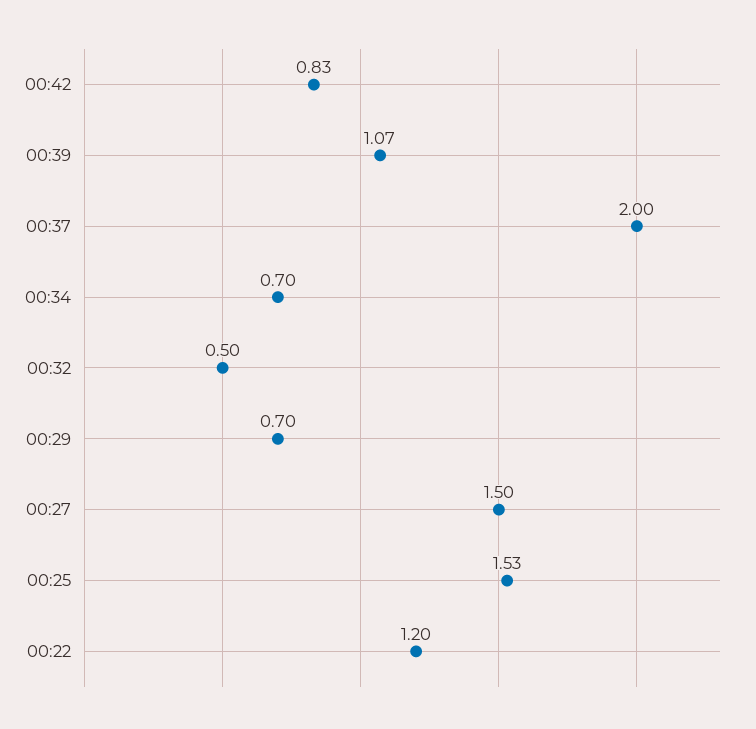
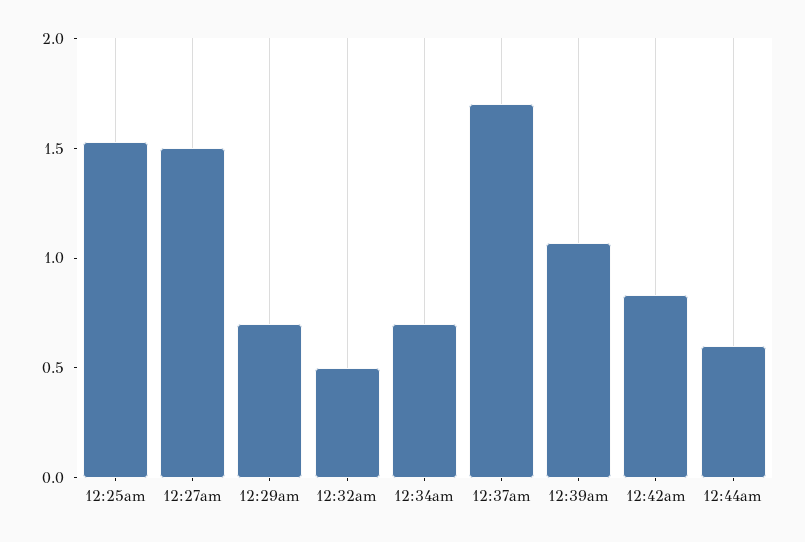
00:37: 2 -> 1.7
00:22: 1.2 -> none
12:44am: none -> 0.6

